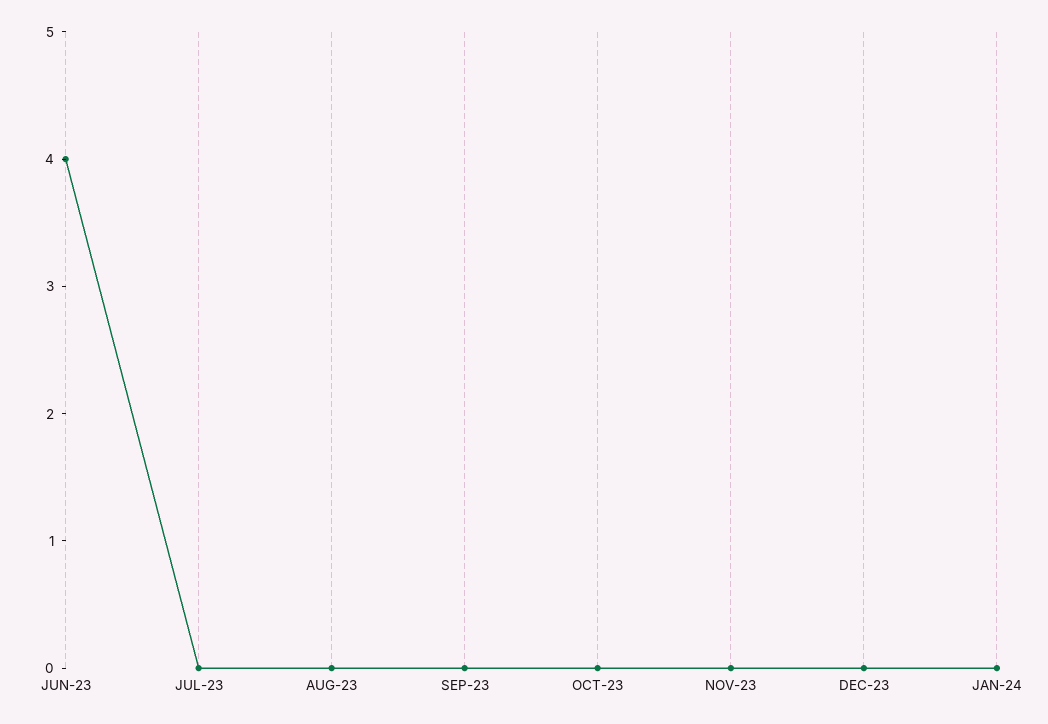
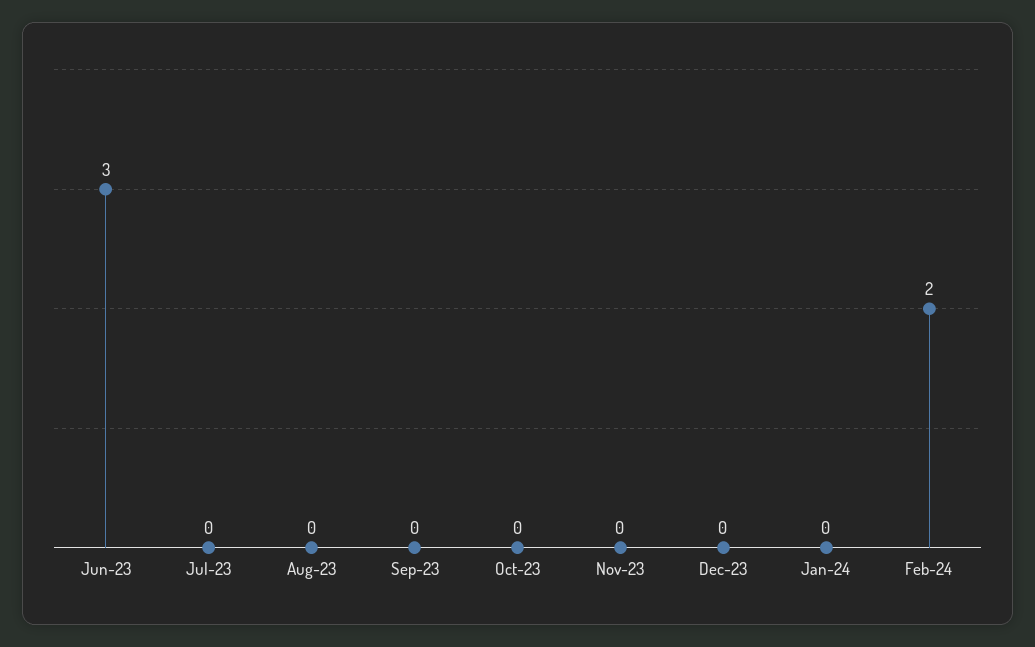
JUN-23: 4 -> 3
Feb-24: none -> 2

